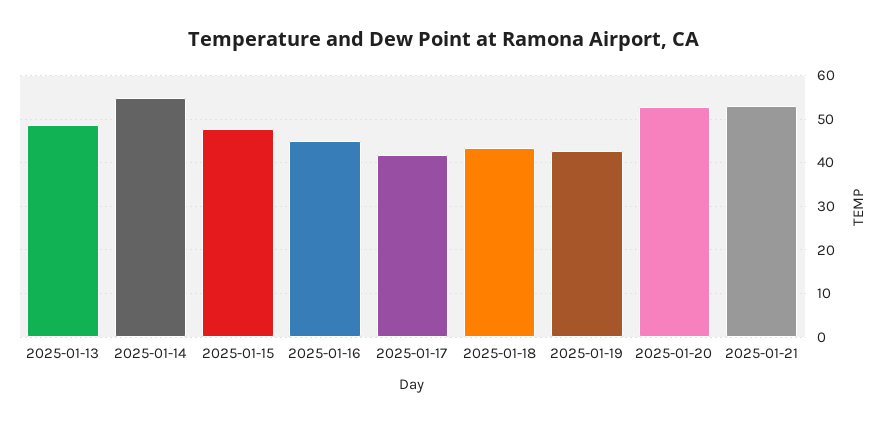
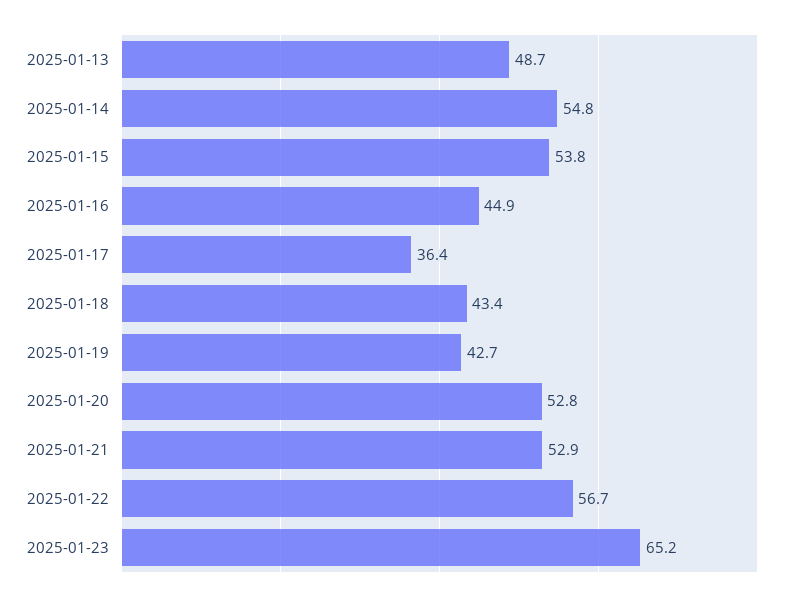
2025-01-15: 48 -> 53.8
2025-01-17: 42 -> 36.4
2025-01-22: none -> 56.7
2025-01-23: none -> 65.2

